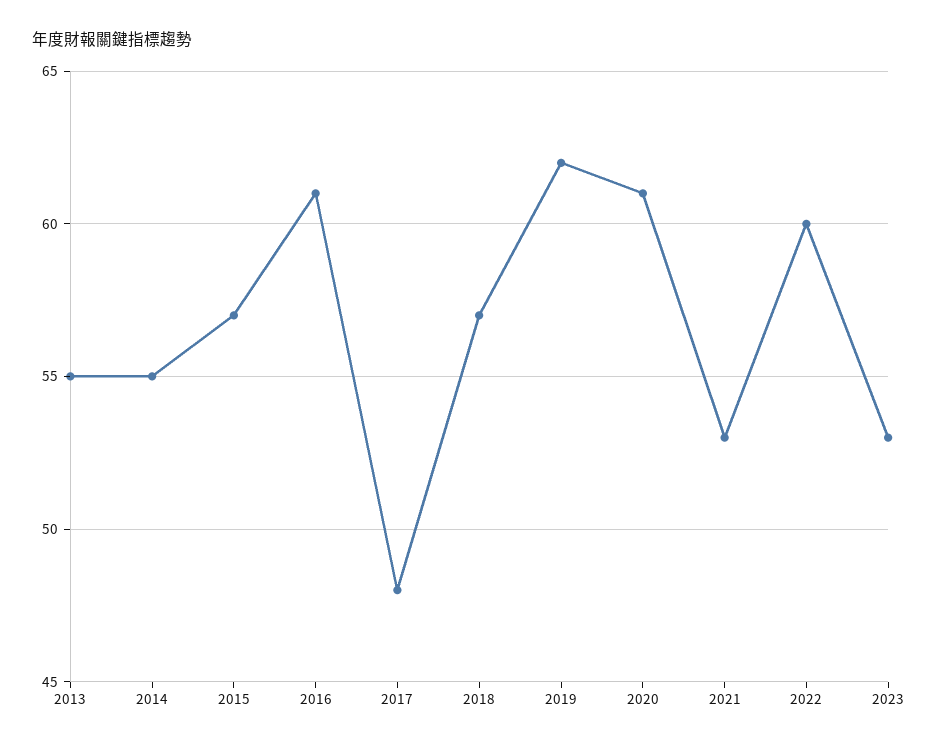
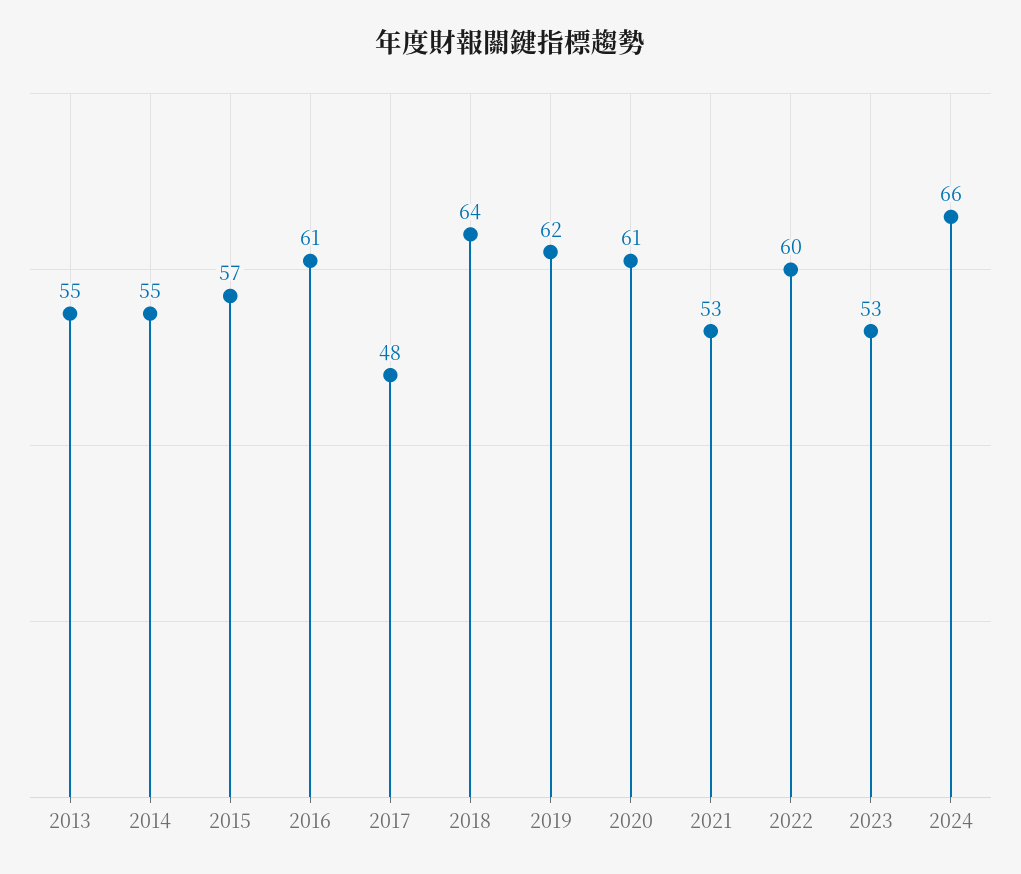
2018: 57 -> 64
2024: none -> 66

